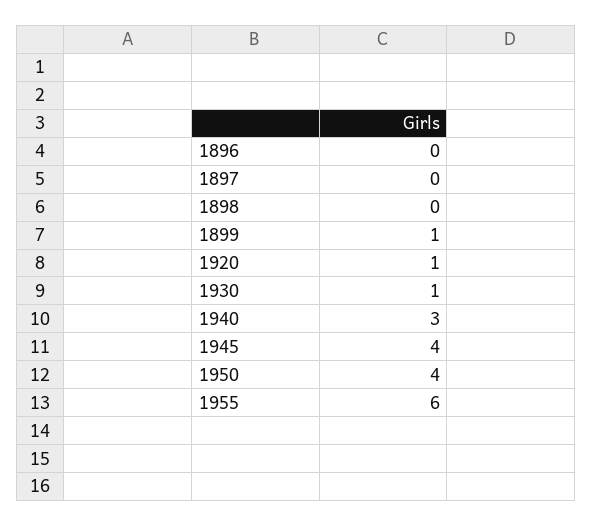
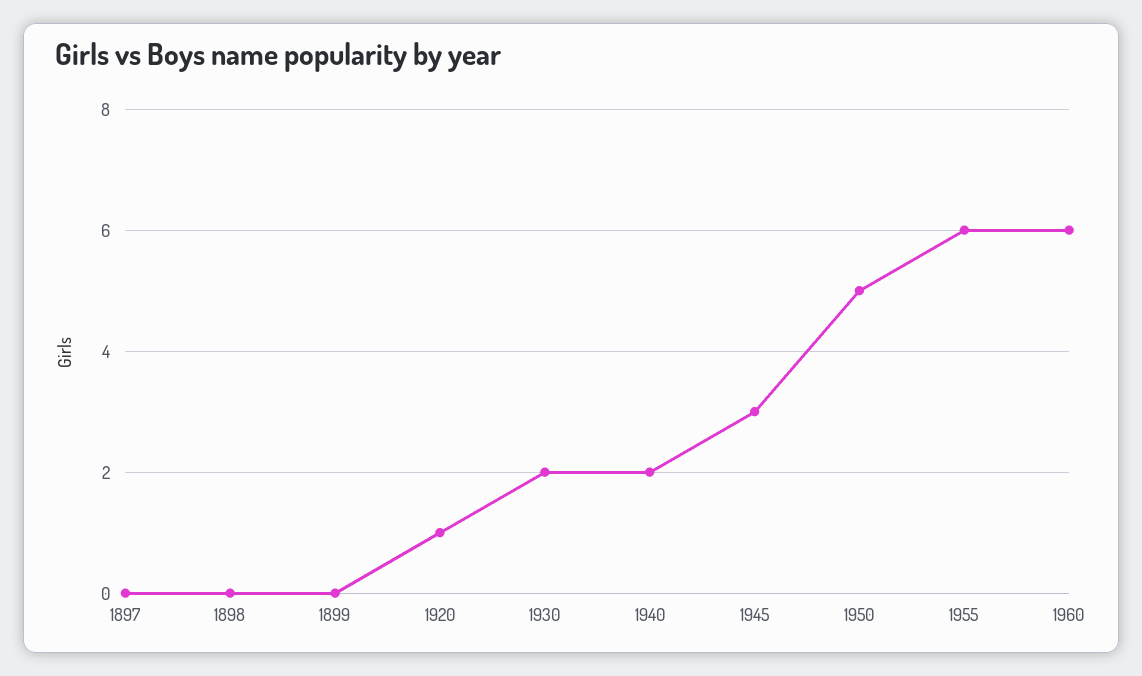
1896: 0 -> none
1899: 1 -> 0
1930: 1 -> 2
1940: 3 -> 2
1945: 4 -> 3
1950: 4 -> 5
1960: none -> 6

